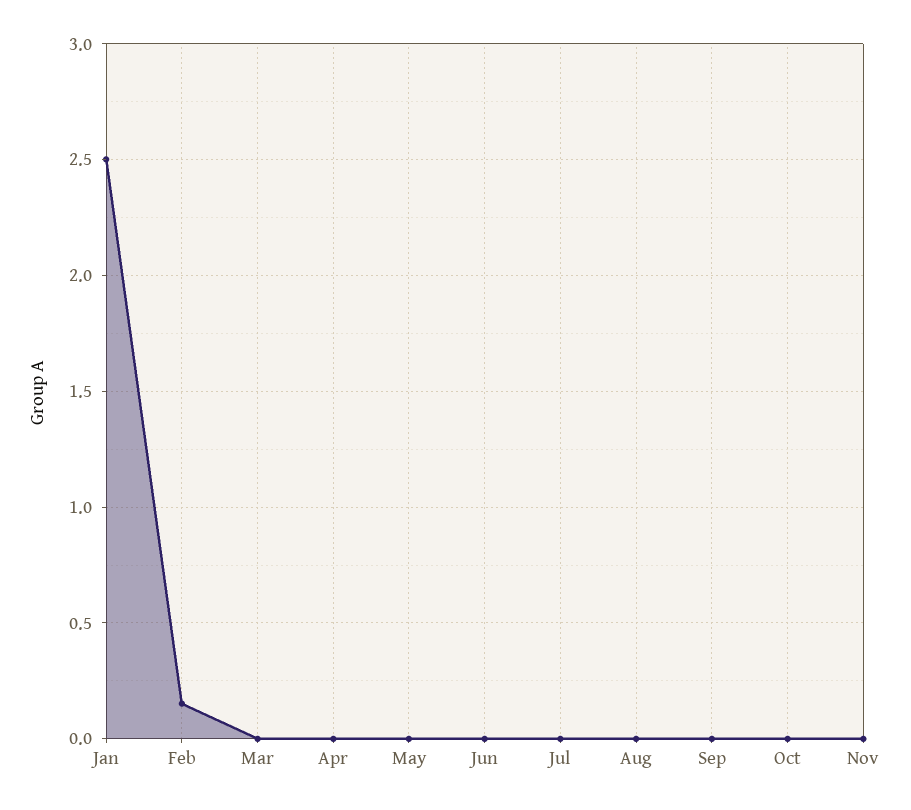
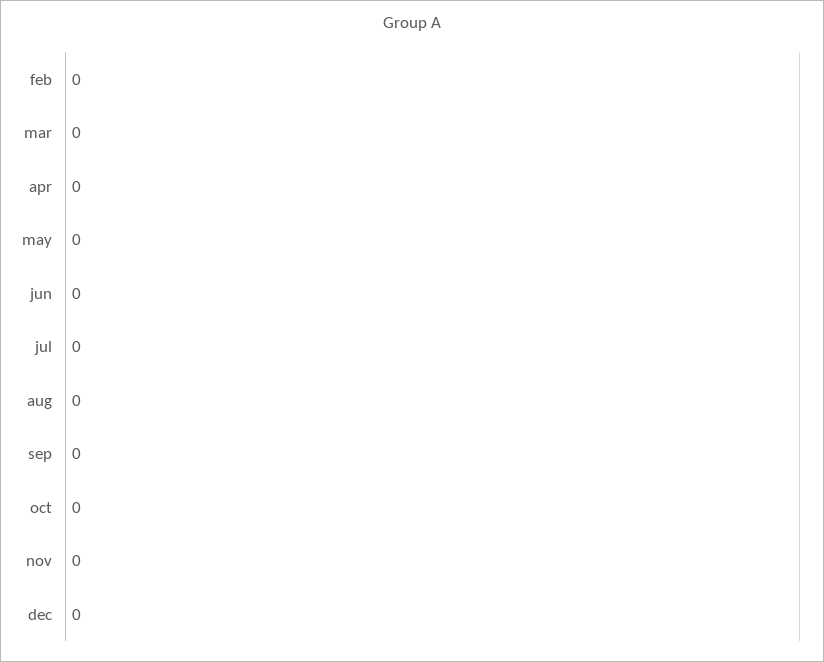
Jan: 2.5 -> none
Feb: 0.15 -> 0
dec: none -> 0

